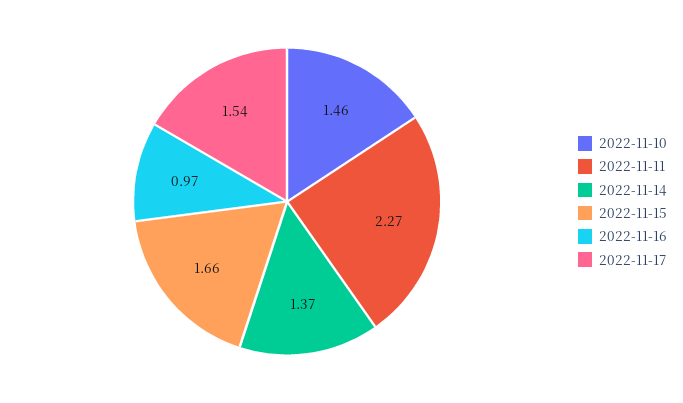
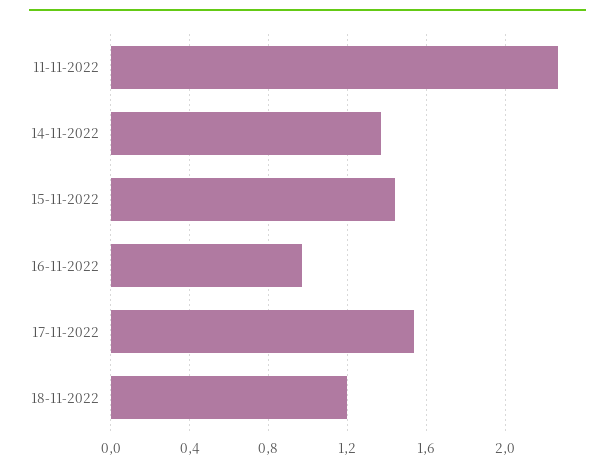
2022-11-10: 1.46 -> none
2022-11-15: 1.66 -> 1.45
18-11-2022: none -> 1.2

